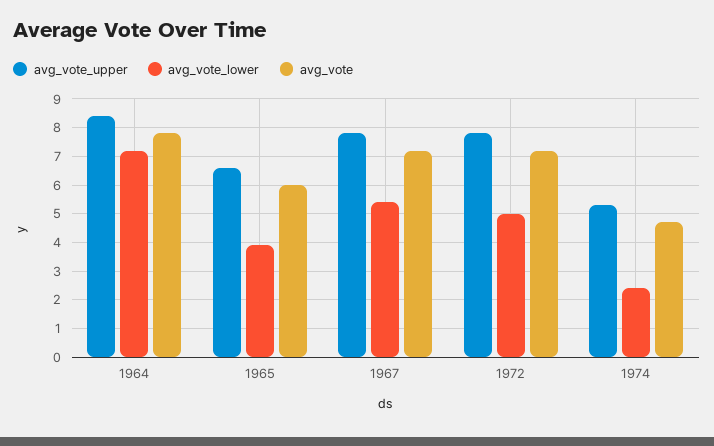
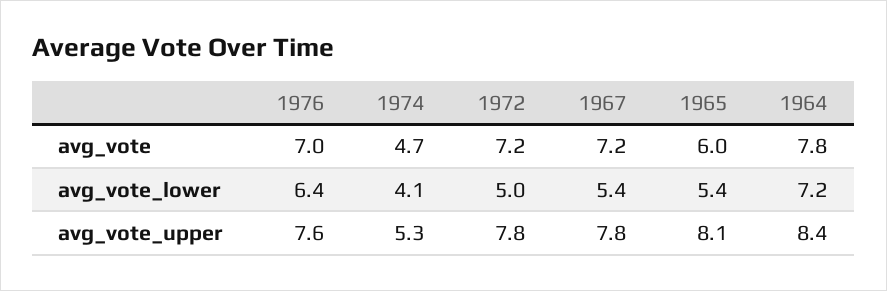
avg_vote_upper, 1965: 6.5 -> 8.1
avg_vote_lower, 1965: 4 -> 5.4
avg_vote_lower, 1974: 2.5 -> 4.1
avg_vote, 1976: none -> 7
avg_vote_lower, 1976: none -> 6.4
avg_vote_upper, 1976: none -> 7.6

